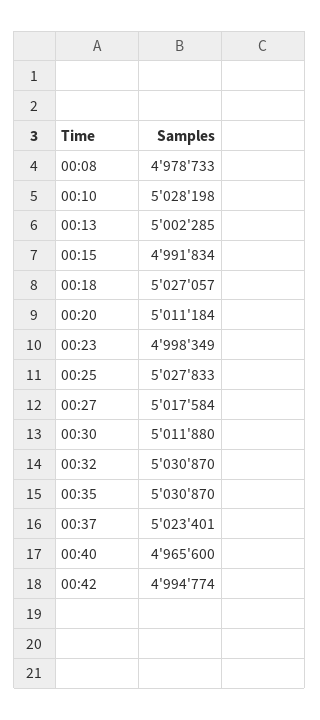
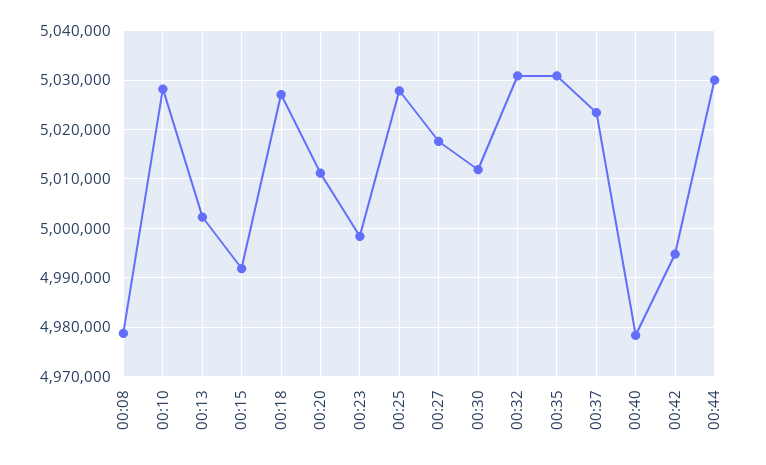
00:40: 4965600 -> 4978000
00:44: none -> 5030000

